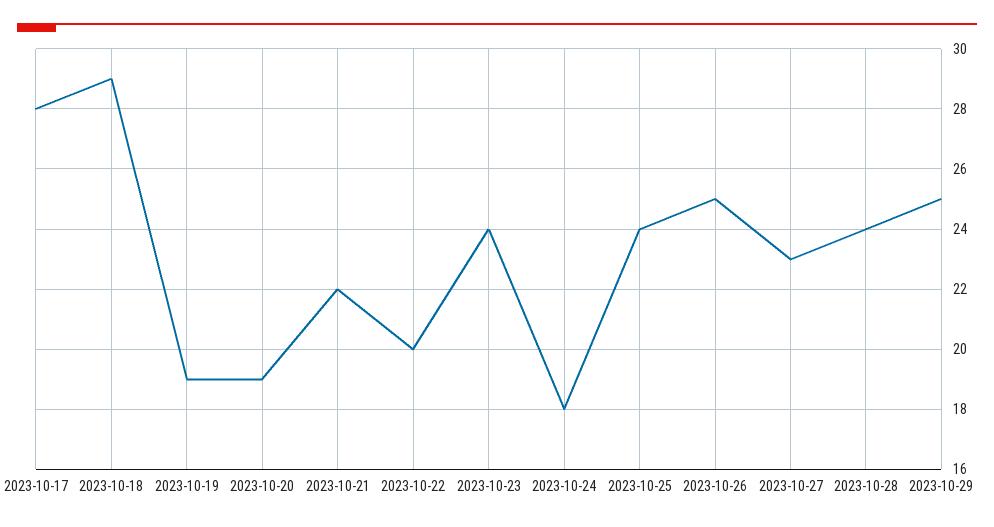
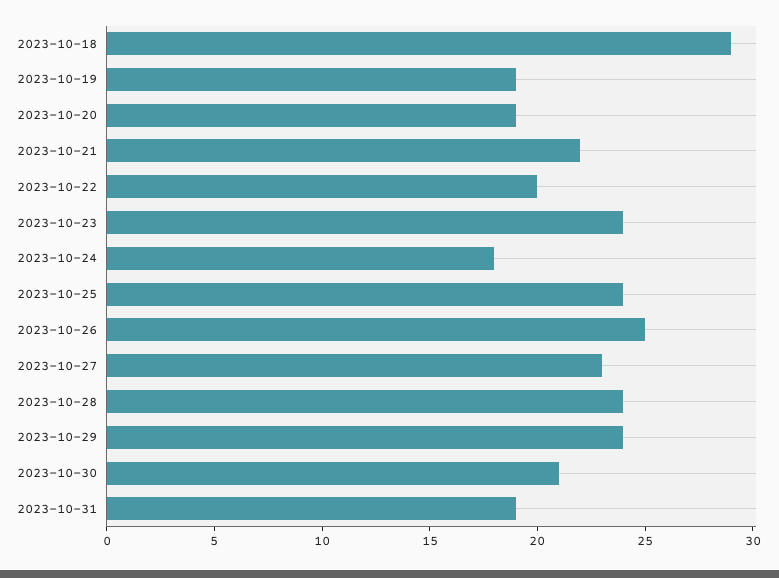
2023-10-17: 28 -> none
2023-10-29: 25 -> 24
2023-10-30: none -> 21
2023-10-31: none -> 19

